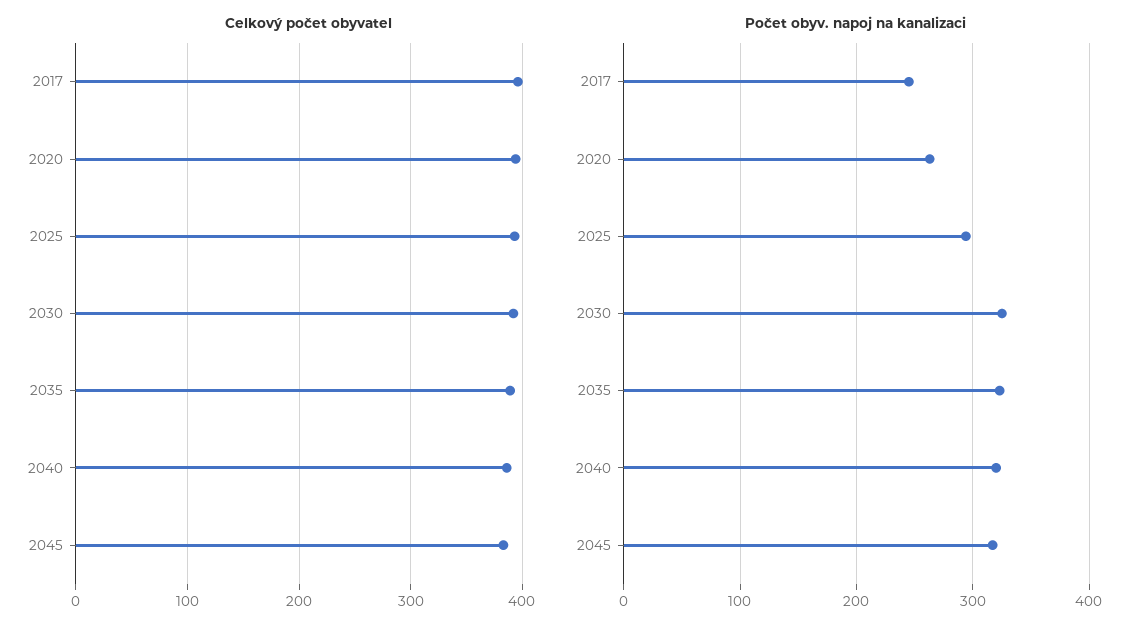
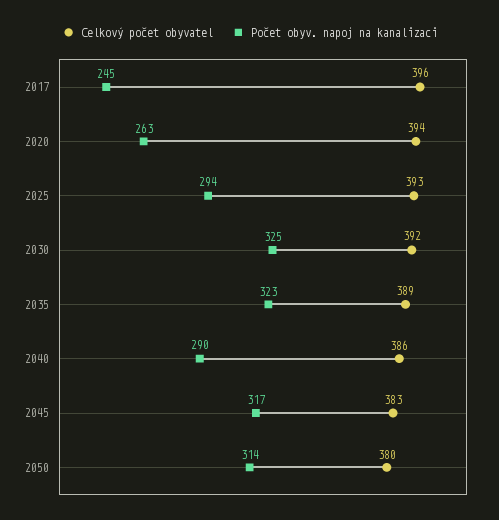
Počet obyv. napoj na kanalizaci, 2040: 320 -> 290
Celkový počet obyvatel, 2050: none -> 380
Počet obyv. napoj na kanalizaci, 2050: none -> 314

